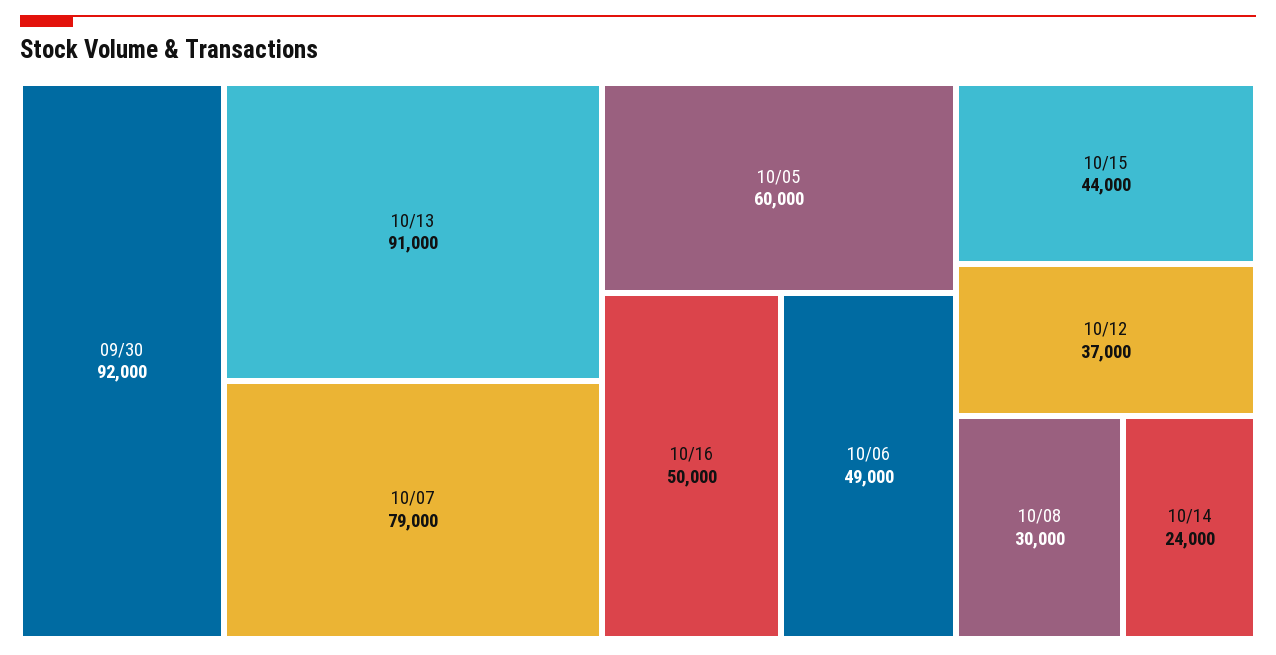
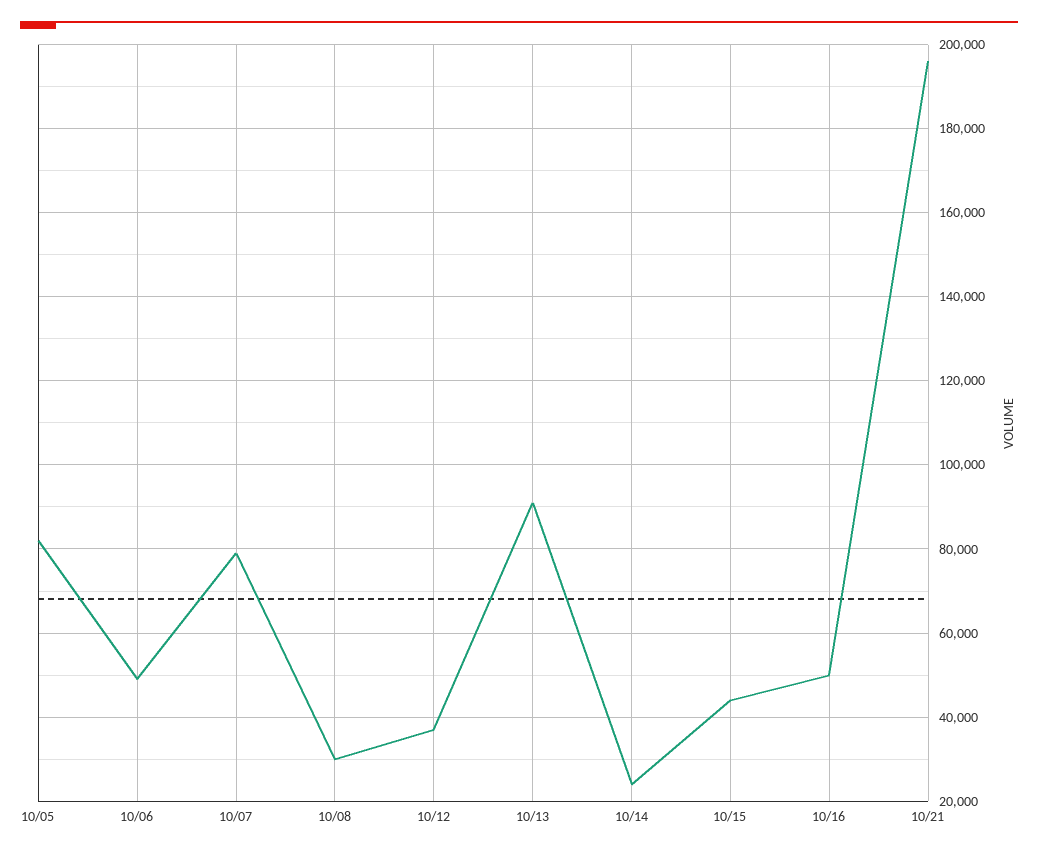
09/30: 92000 -> none
10/05: 60000 -> 82000
10/21: none -> 196000

